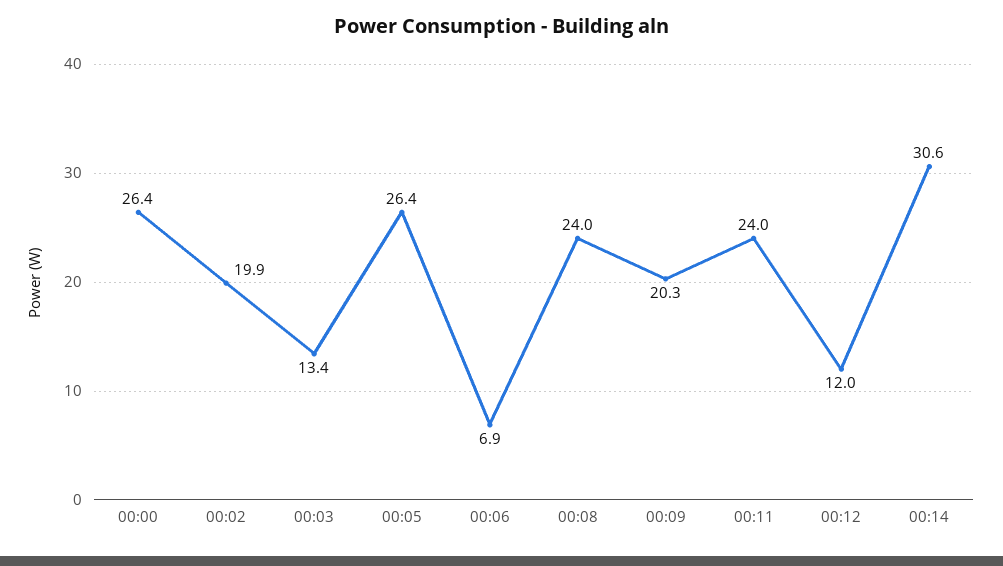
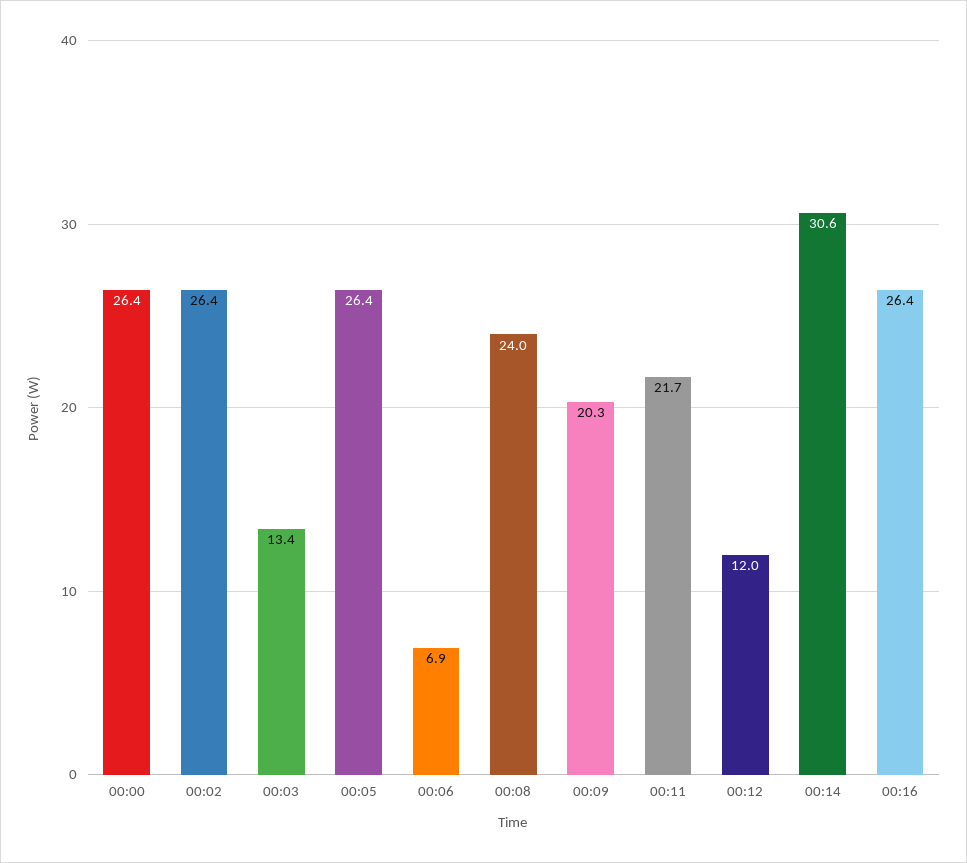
00:02: 19.9 -> 26.4
00:11: 24 -> 21.7
00:16: none -> 26.4

